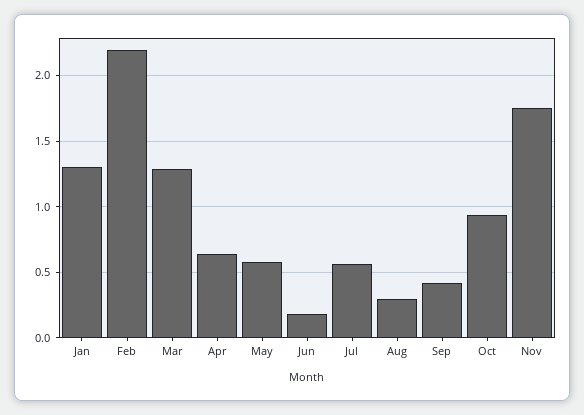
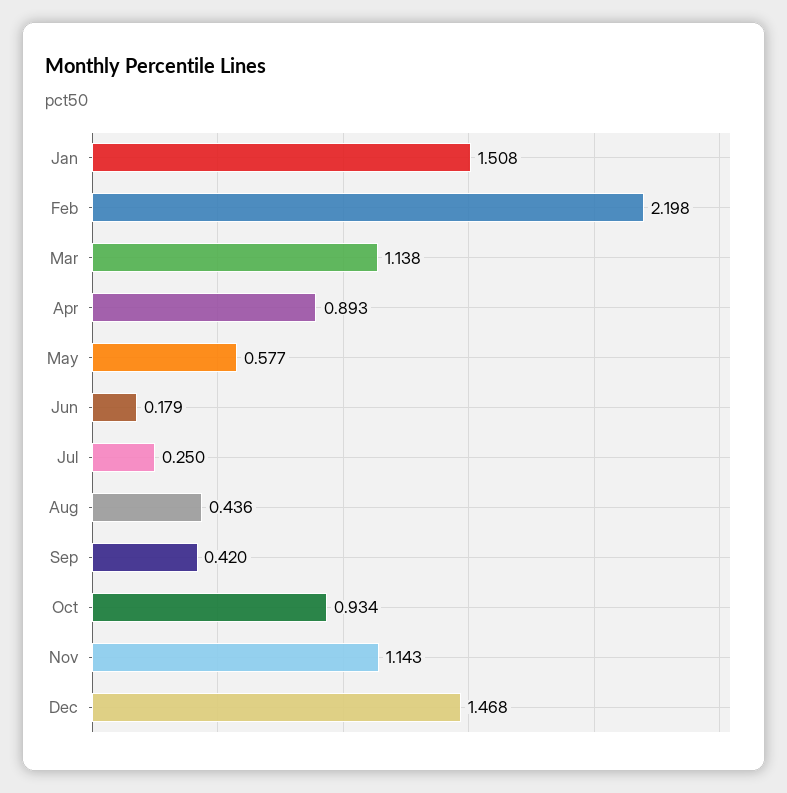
Jan: 1.3 -> 1.508
Mar: 1.3 -> 1.138
Apr: 0.65 -> 0.893
Jul: 0.55 -> 0.25
Aug: 0.3 -> 0.436
Nov: 1.75 -> 1.143
Dec: none -> 1.468

